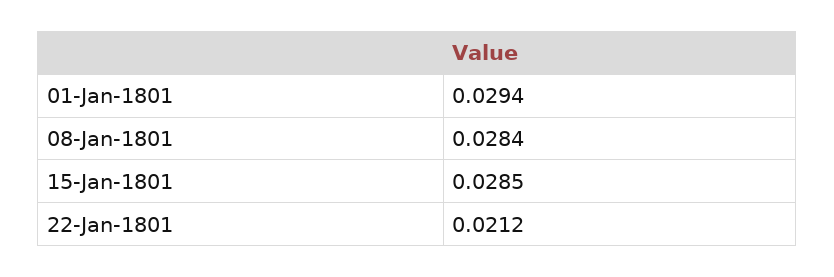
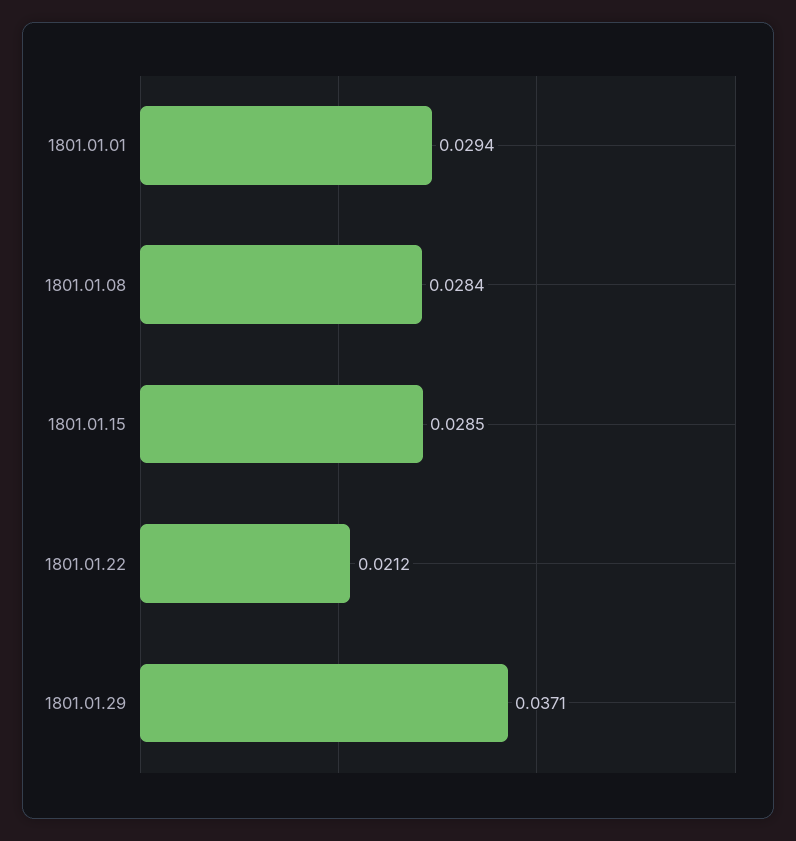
1801.01.29: none -> 0.0371

